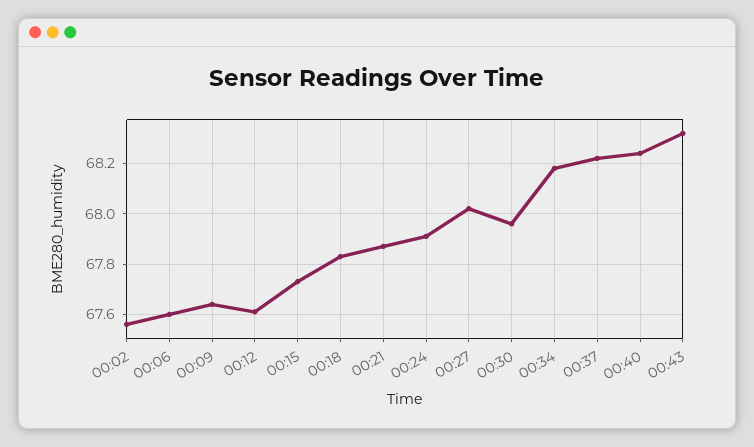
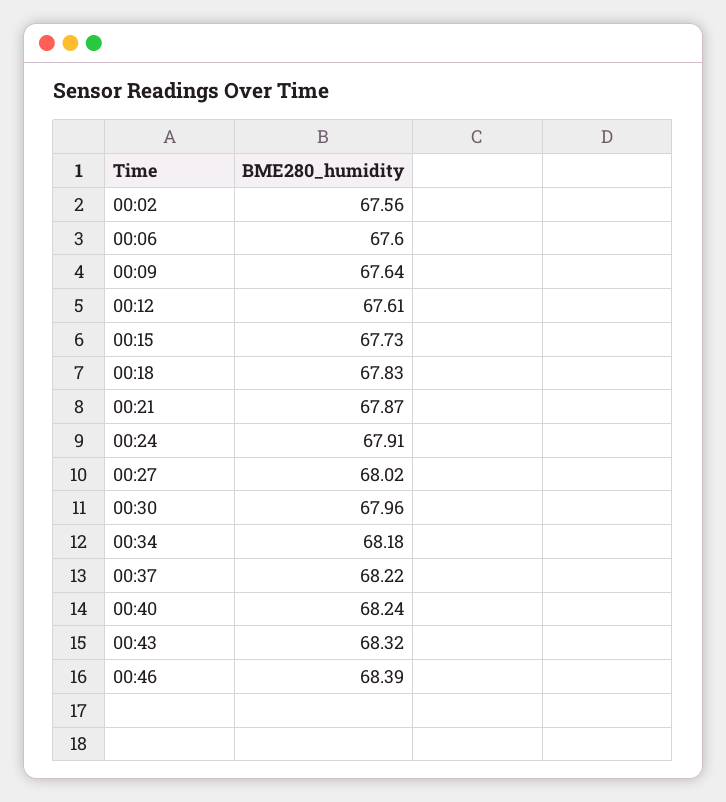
00:46: none -> 68.39

